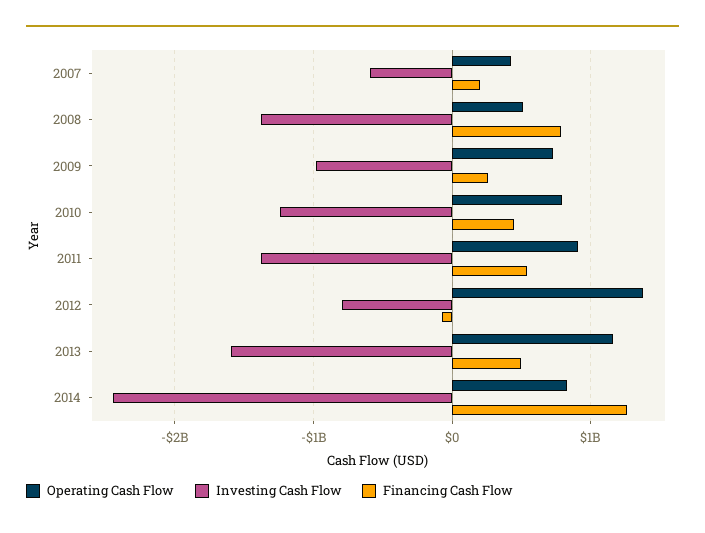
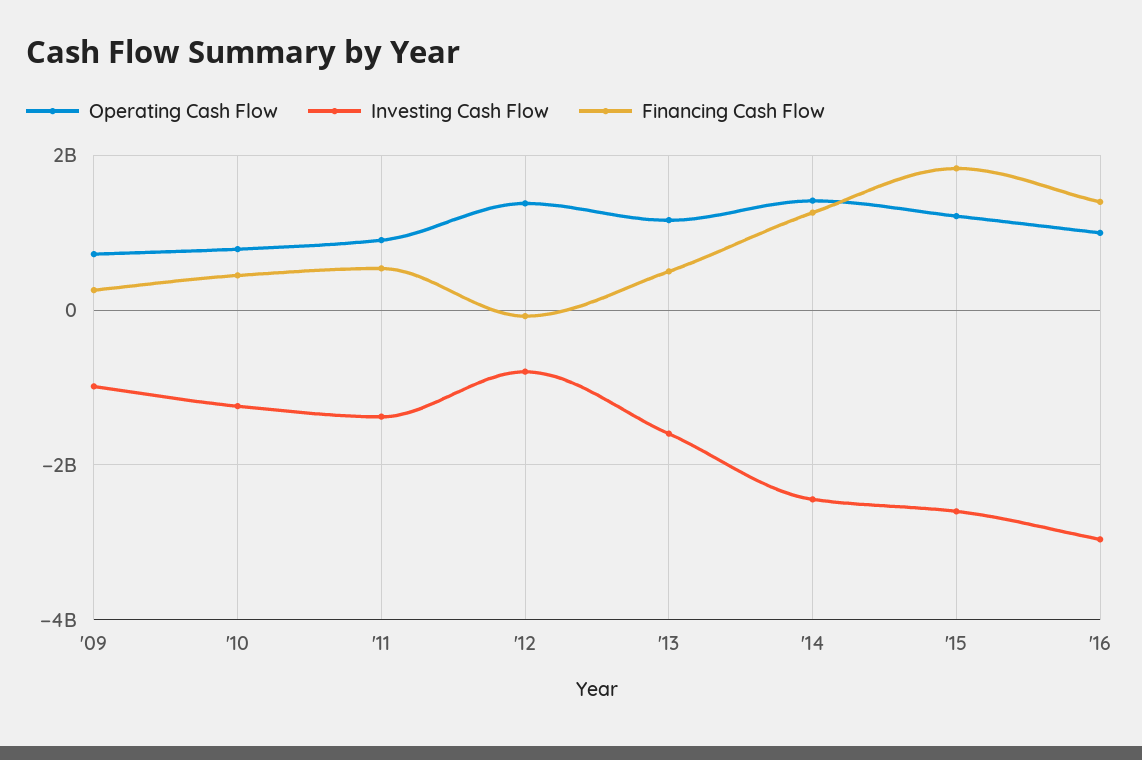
Operating Cash Flow, 2007: 400000000 -> none
Investing Cash Flow, 2007: -600000000 -> none
Financing Cash Flow, 2007: 200000000 -> none
Operating Cash Flow, 2008: 500000000 -> none
Investing Cash Flow, 2008: -1400000000 -> none
Financing Cash Flow, 2008: 800000000 -> none
Operating Cash Flow, 2014: 800000000 -> 1400000000
Operating Cash Flow, '15: none -> 1200000000
Investing Cash Flow, '15: none -> -2600000000
Financing Cash Flow, '15: none -> 1800000000
Operating Cash Flow, '16: none -> 1000000000
Investing Cash Flow, '16: none -> -3000000000
Financing Cash Flow, '16: none -> 1400000000

